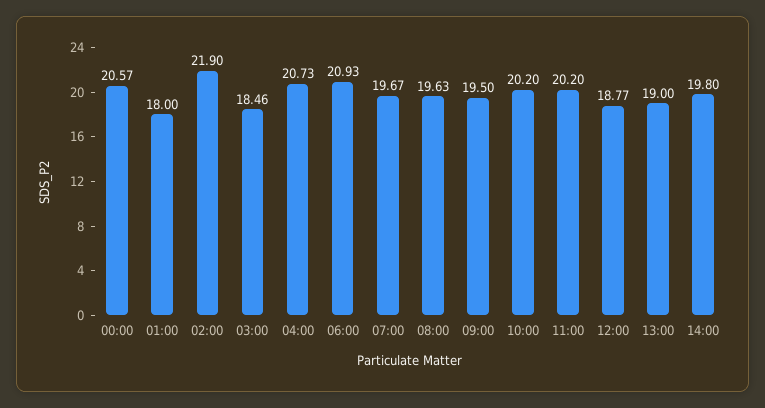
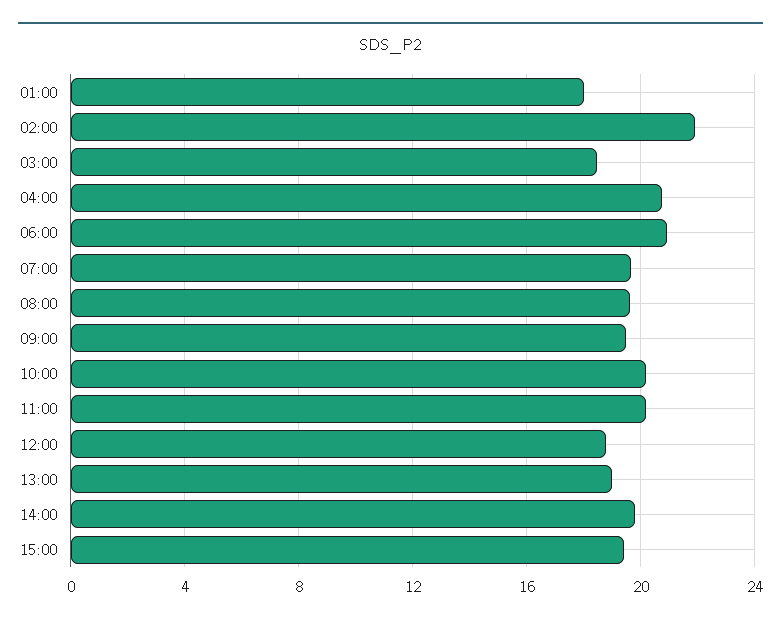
00:00: 20.57 -> none
15:00: none -> 19.5

